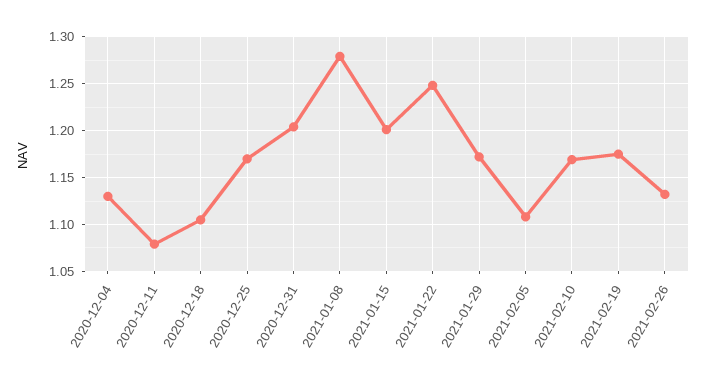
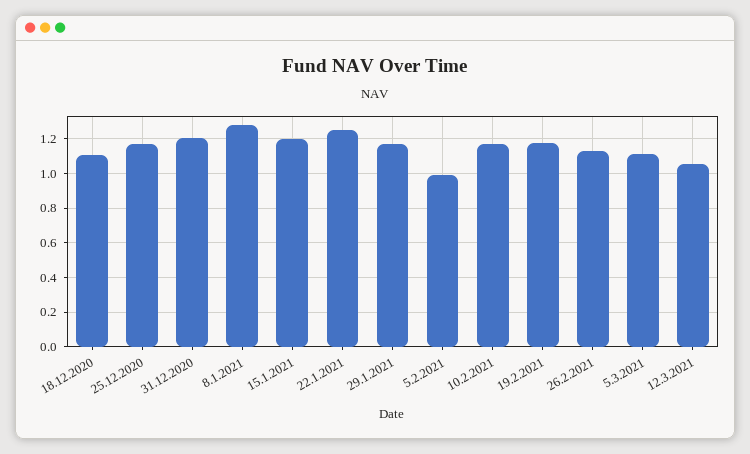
2020-12-04: 1.13 -> none
2020-12-11: 1.08 -> none
2021-02-05: 1.11 -> 1
5.3.2021: none -> 1.1
12.3.2021: none -> 1.05

